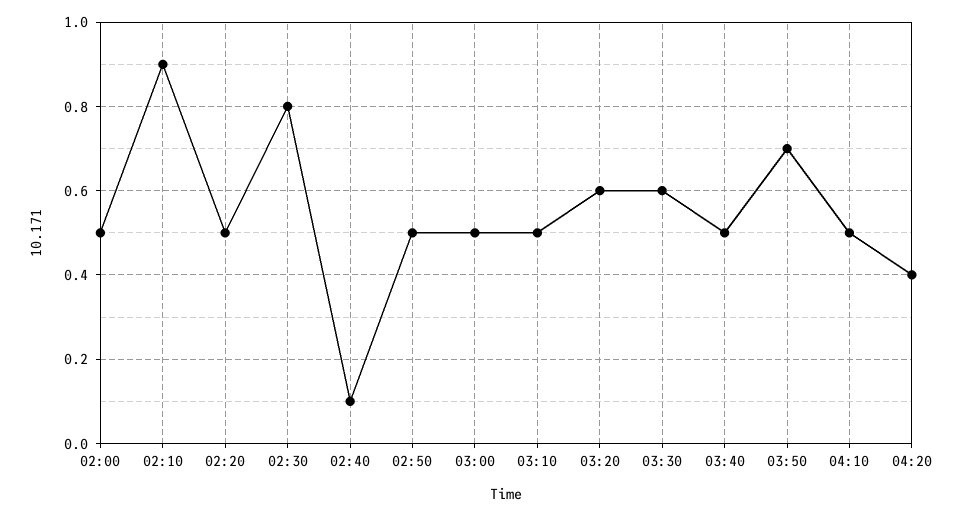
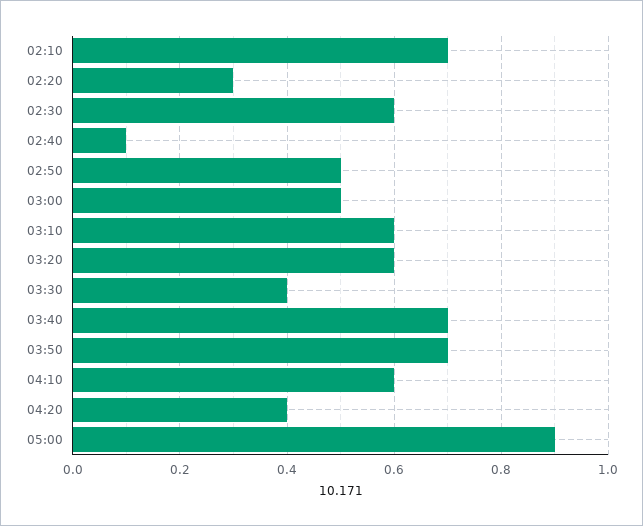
02:00: 0.5 -> none
02:10: 0.9 -> 0.7
02:20: 0.5 -> 0.3
02:30: 0.8 -> 0.6
03:10: 0.5 -> 0.6
03:30: 0.6 -> 0.4
03:40: 0.5 -> 0.7
04:10: 0.5 -> 0.6
05:00: none -> 0.9

